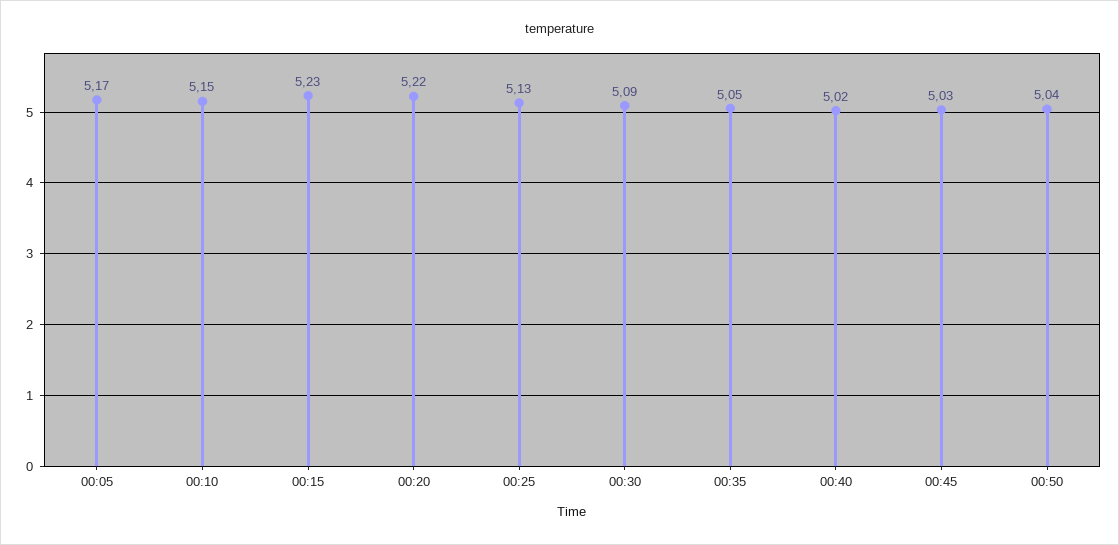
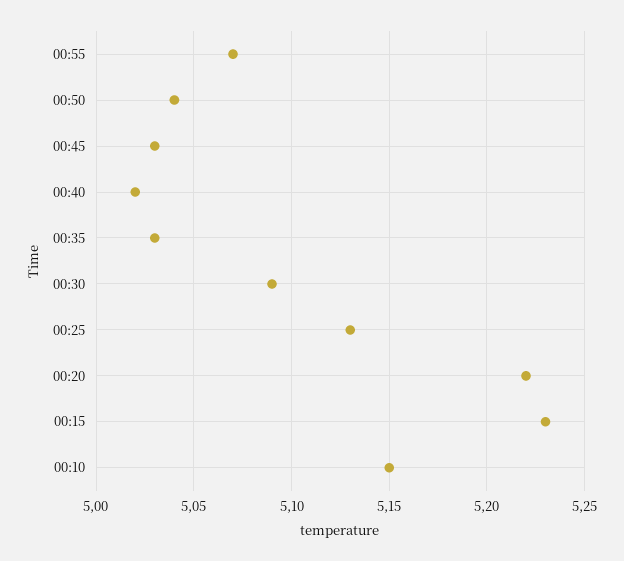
00:05: 5.17 -> none
00:35: 5.05 -> 5.03
00:55: none -> 5.07

